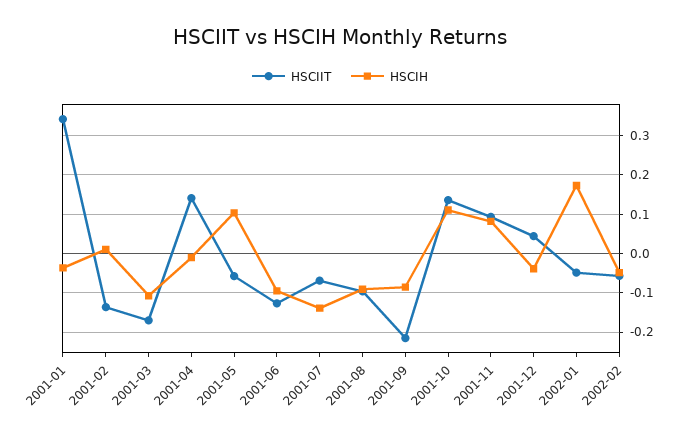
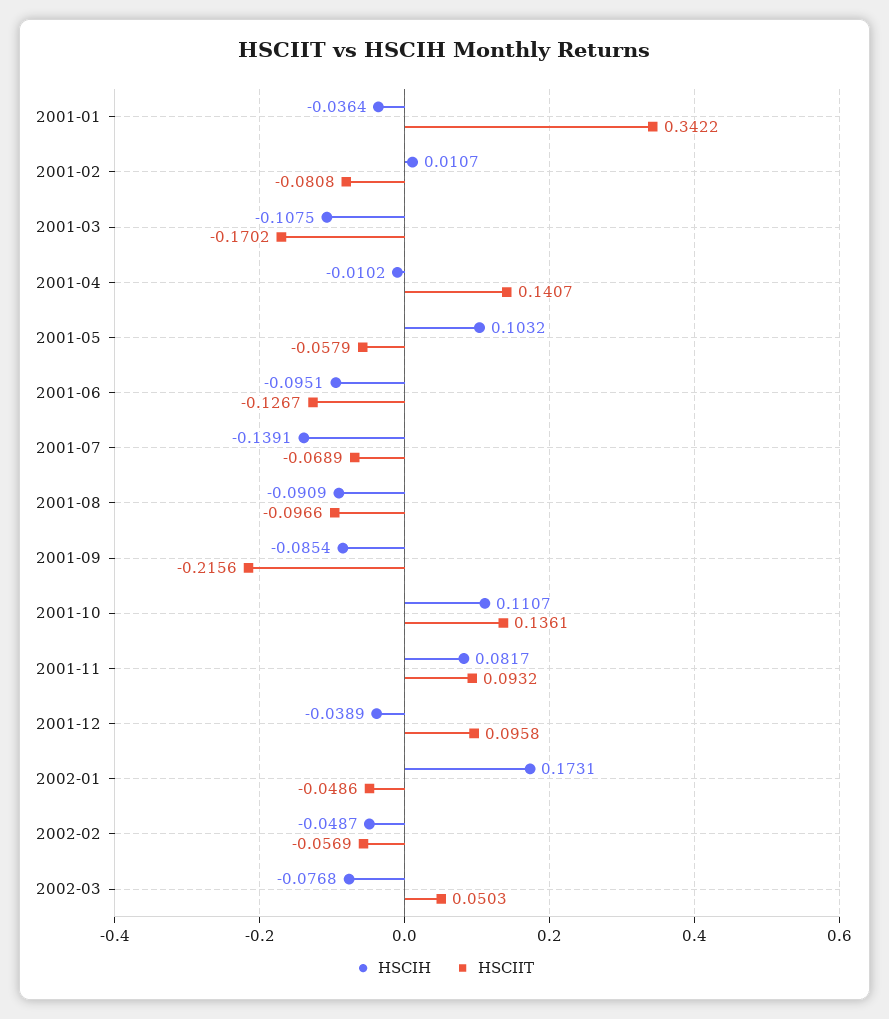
HSCIIT, 2001-02: -0.14 -> -0.0808
HSCIIT, 2001-12: 0.04 -> 0.0958
HSCIH, 2002-03: none -> -0.0768
HSCIIT, 2002-03: none -> 0.0503

